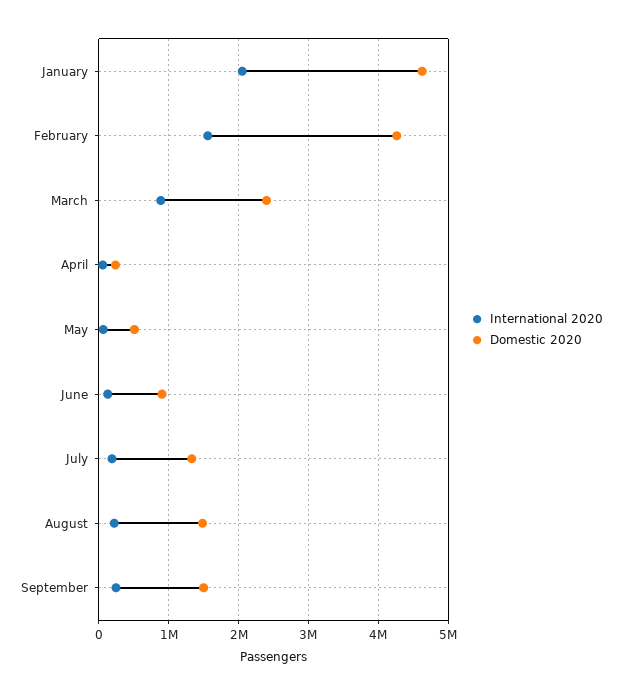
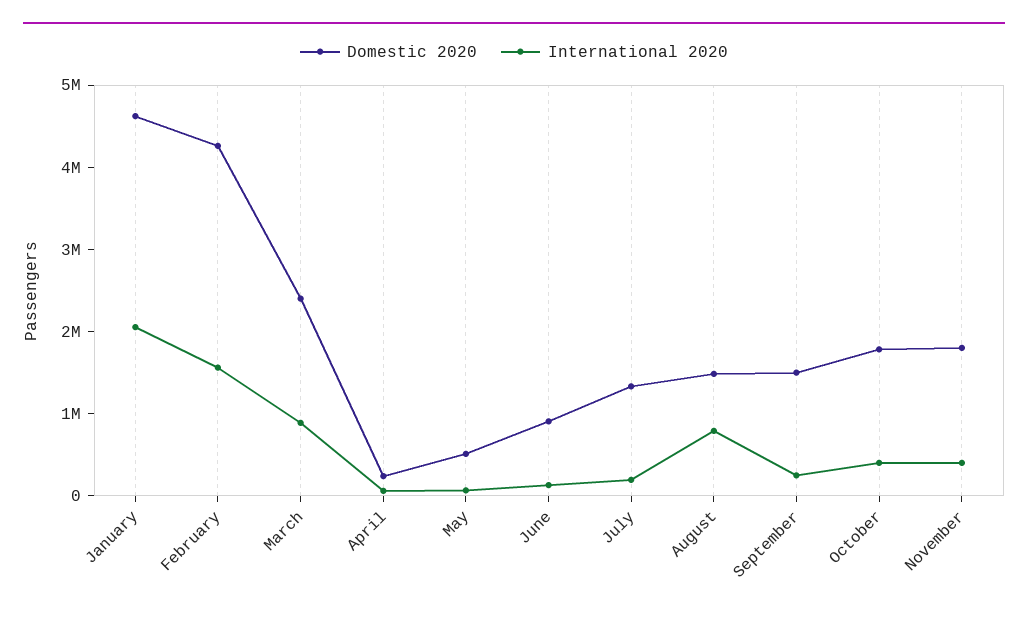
International 2020, August: 200000 -> 800000
Domestic 2020, October: none -> 1800000
International 2020, October: none -> 400000
Domestic 2020, November: none -> 1800000
International 2020, November: none -> 400000

